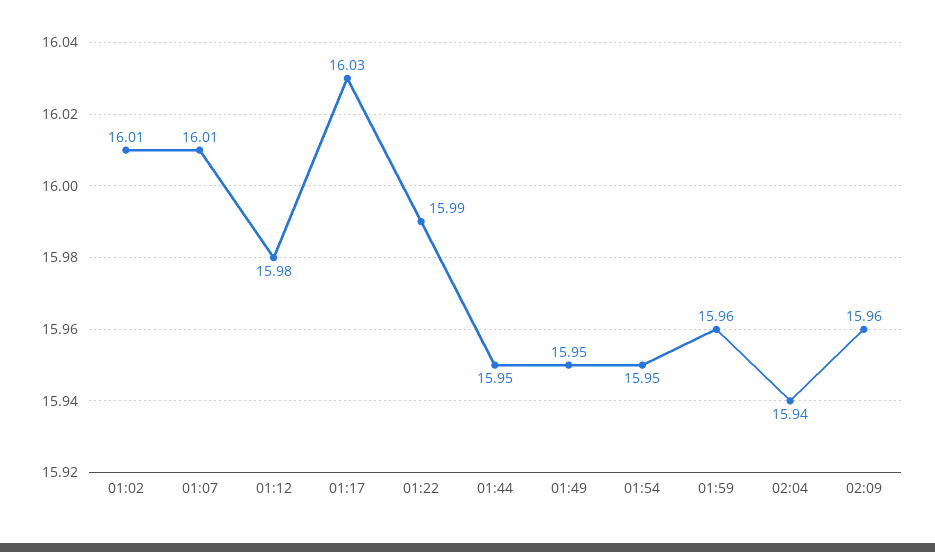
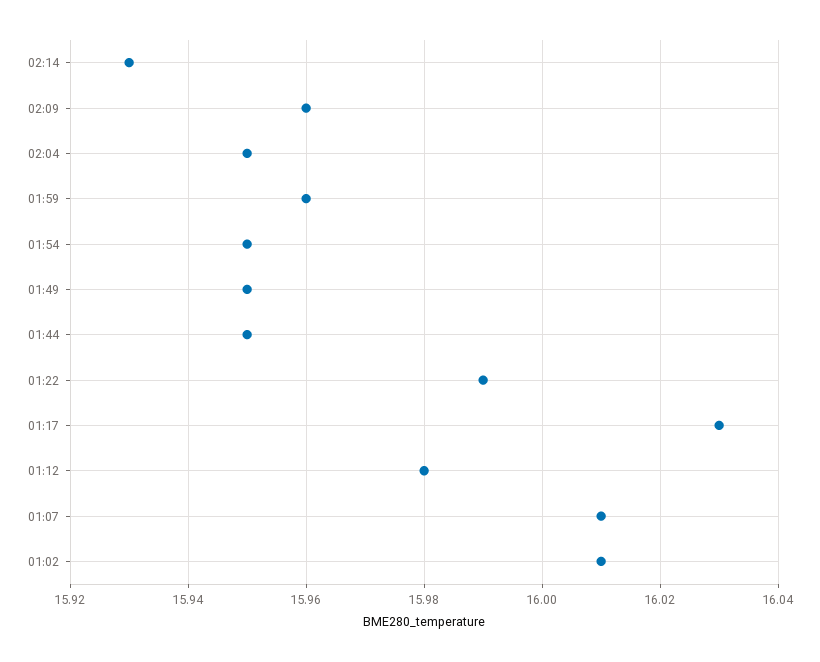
02:04: 15.94 -> 15.95
02:14: none -> 15.93

